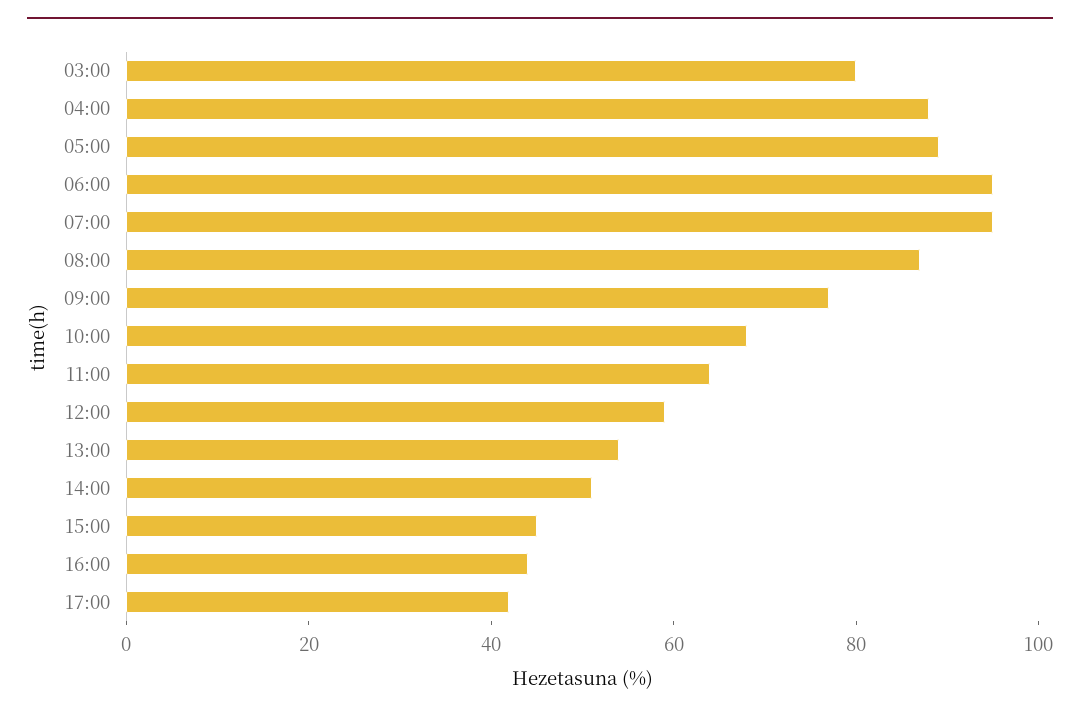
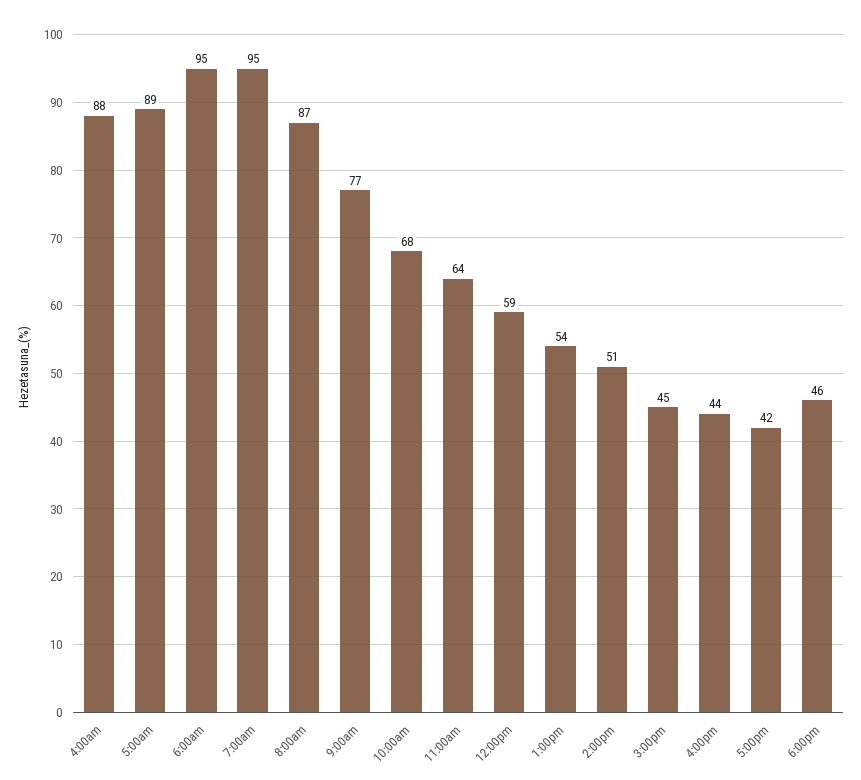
03:00: 80 -> none
6:00pm: none -> 46

